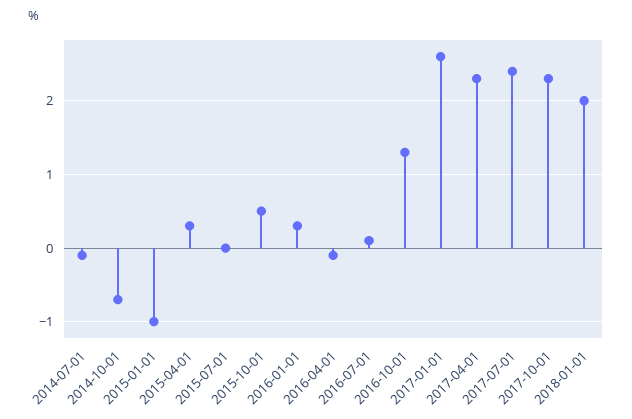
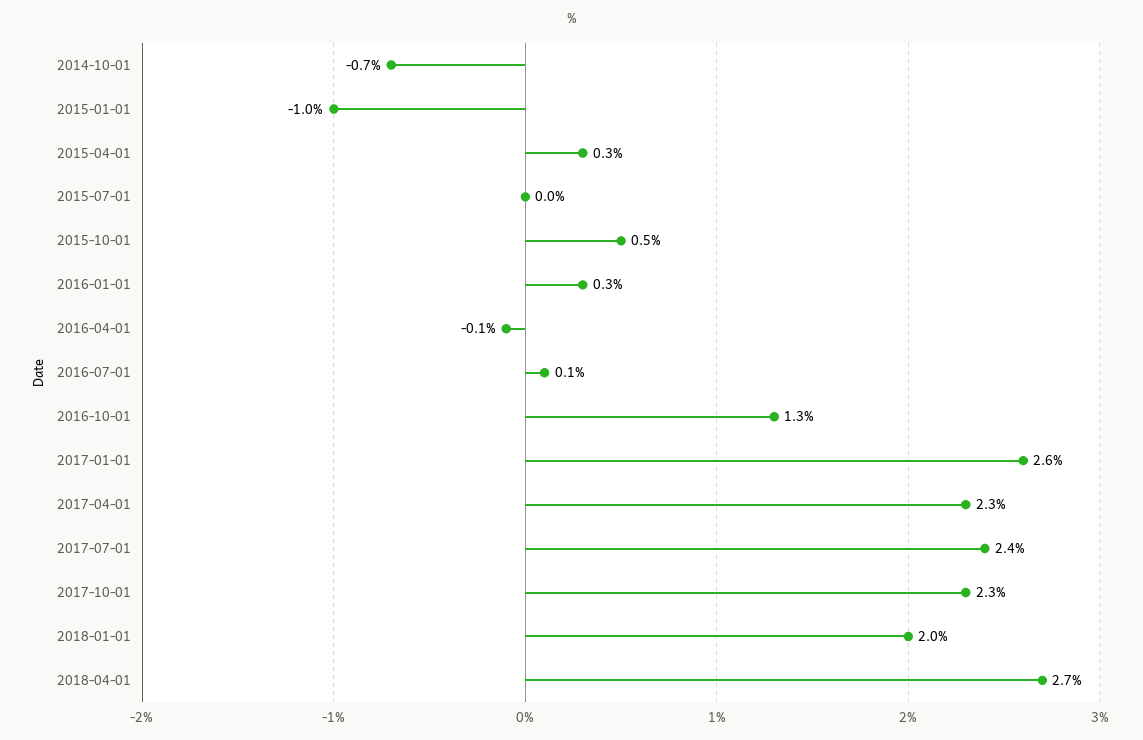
2014-07-01: -0.1 -> none
2018-04-01: none -> 2.7

